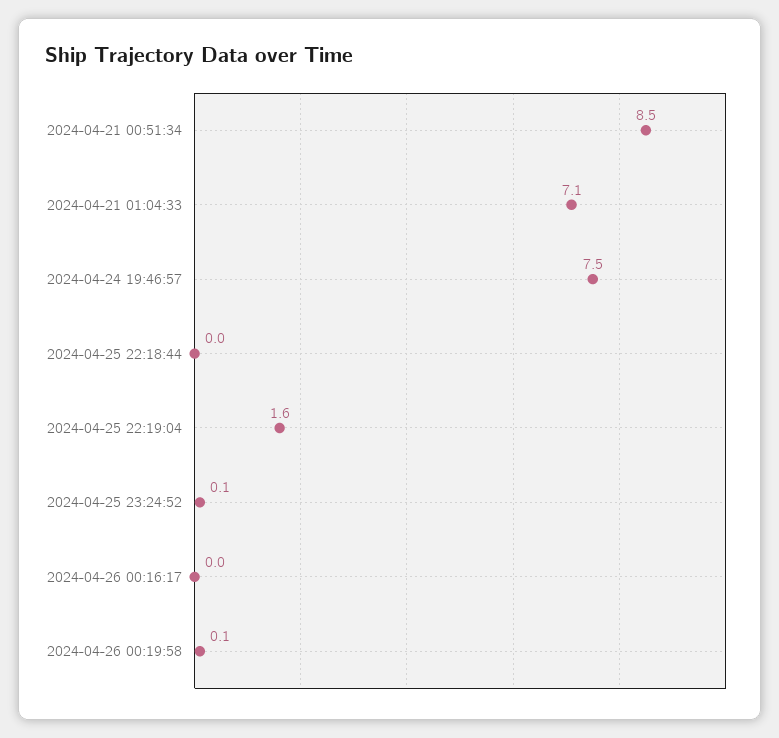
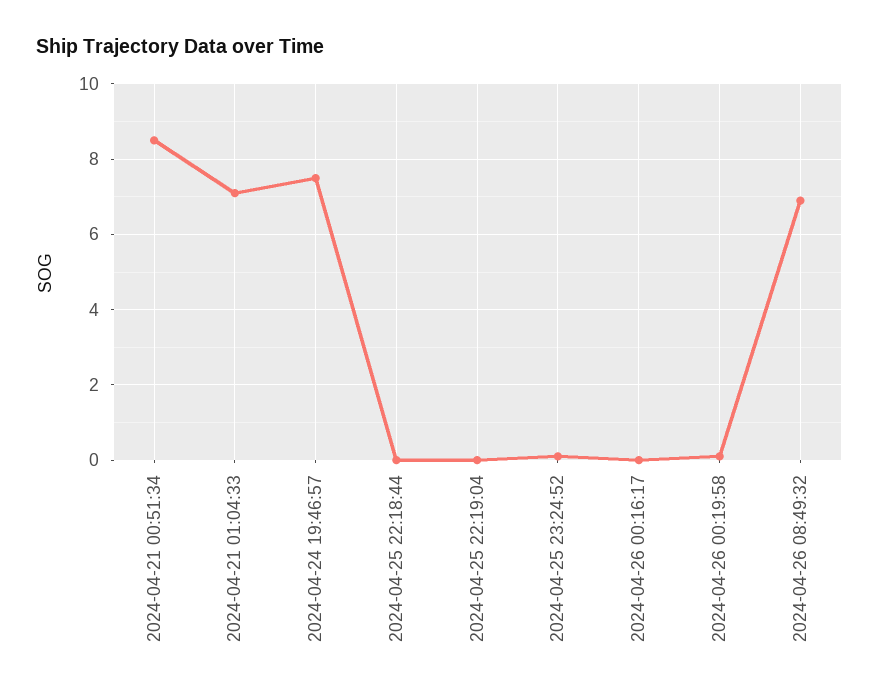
2024-04-25 22:19:04: 1.6 -> 0
2024-04-26 08:49:32: none -> 7

